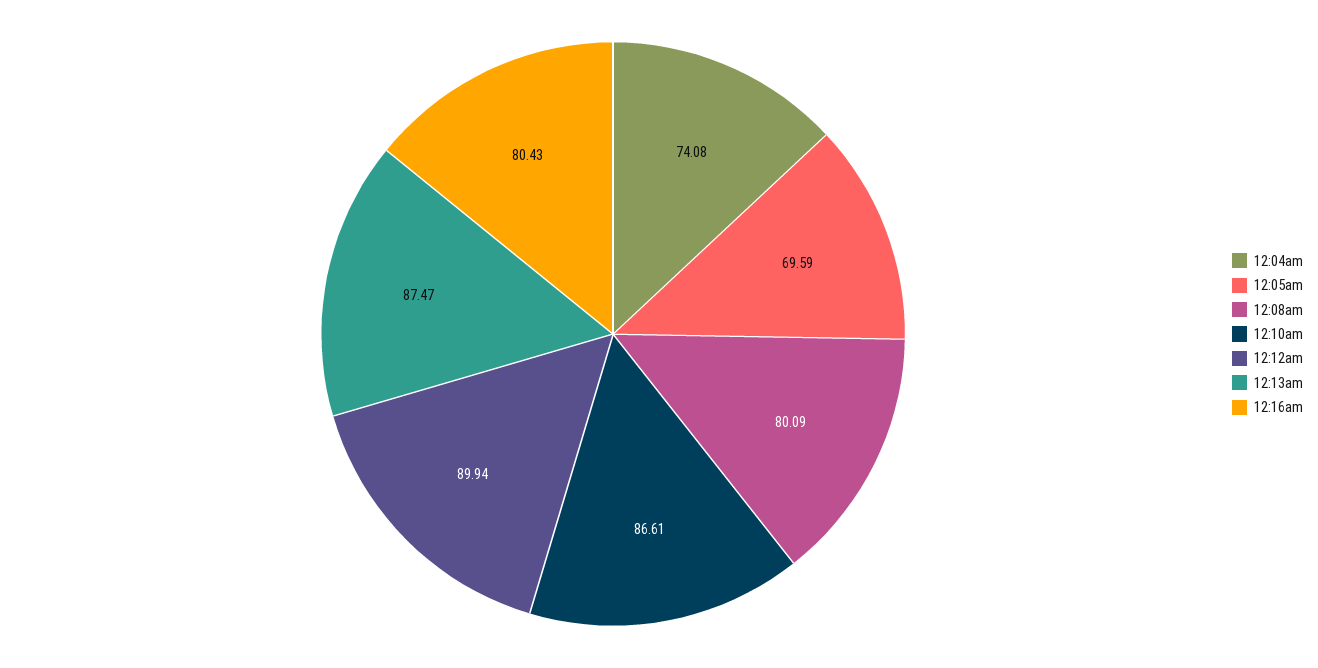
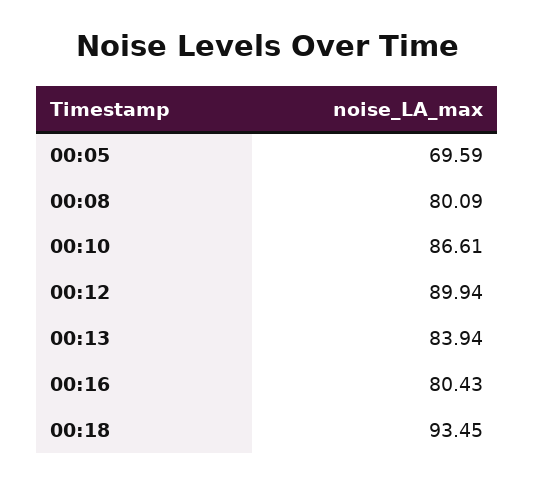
12:04am: 74.08 -> none
12:13am: 87.47 -> 83.94
00:18: none -> 93.45

